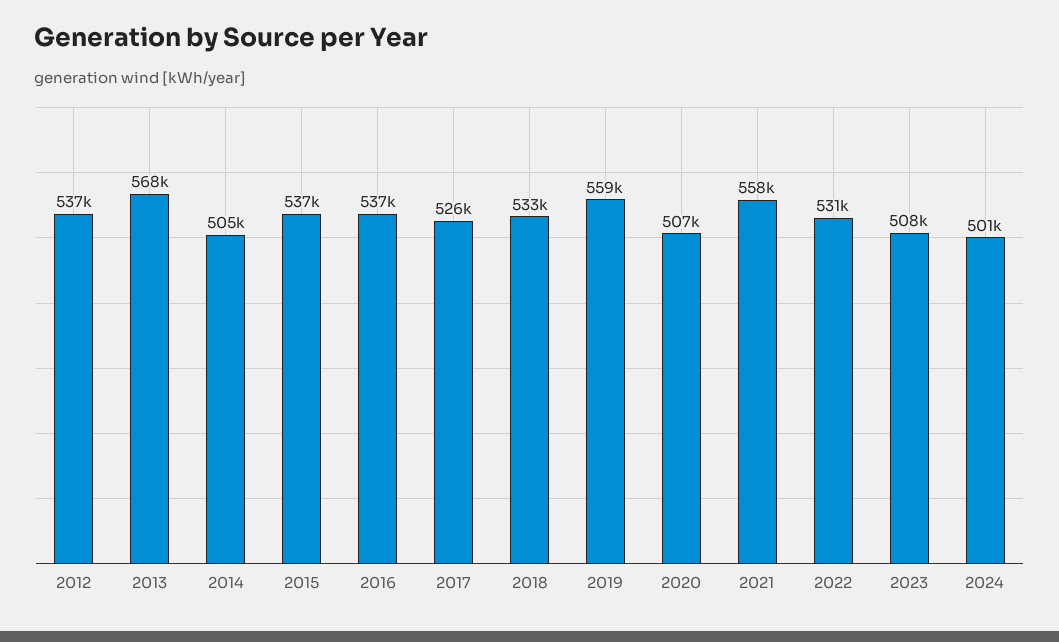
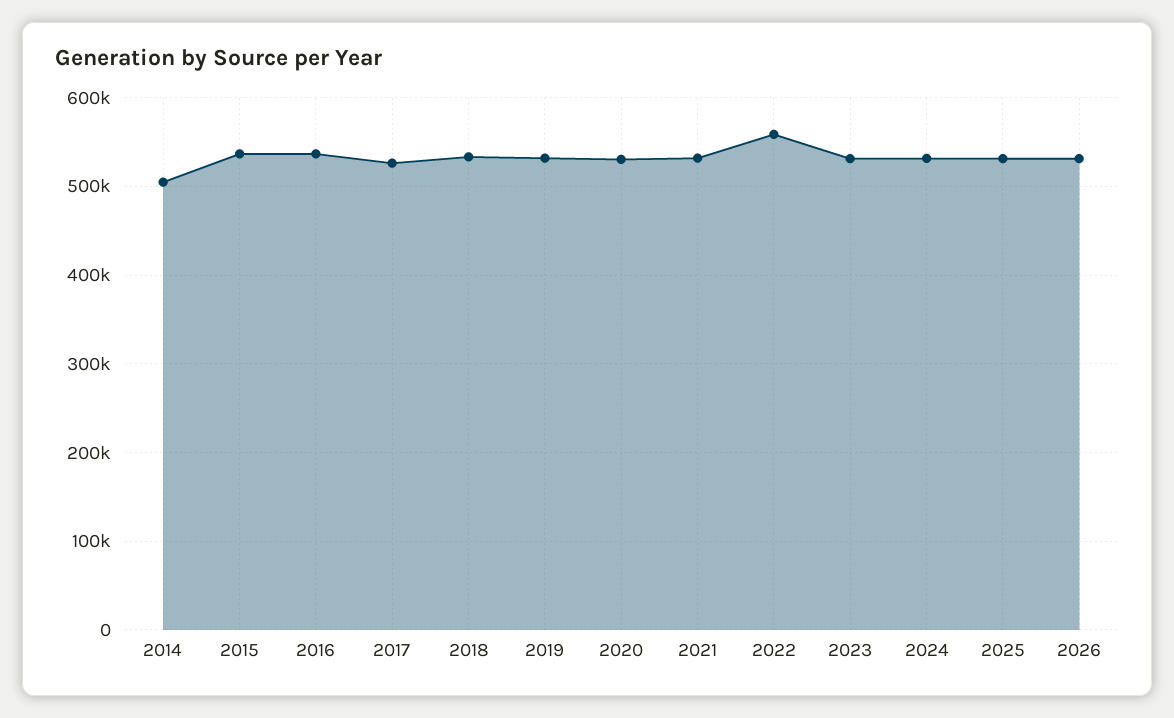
2012: 537000 -> none
2013: 568000 -> none
2019: 559000 -> 530000
2020: 507000 -> 530000
2021: 558000 -> 530000
2022: 531000 -> 560000
2023: 508000 -> 530000
2024: 501000 -> 530000
2025: none -> 530000
2026: none -> 530000

